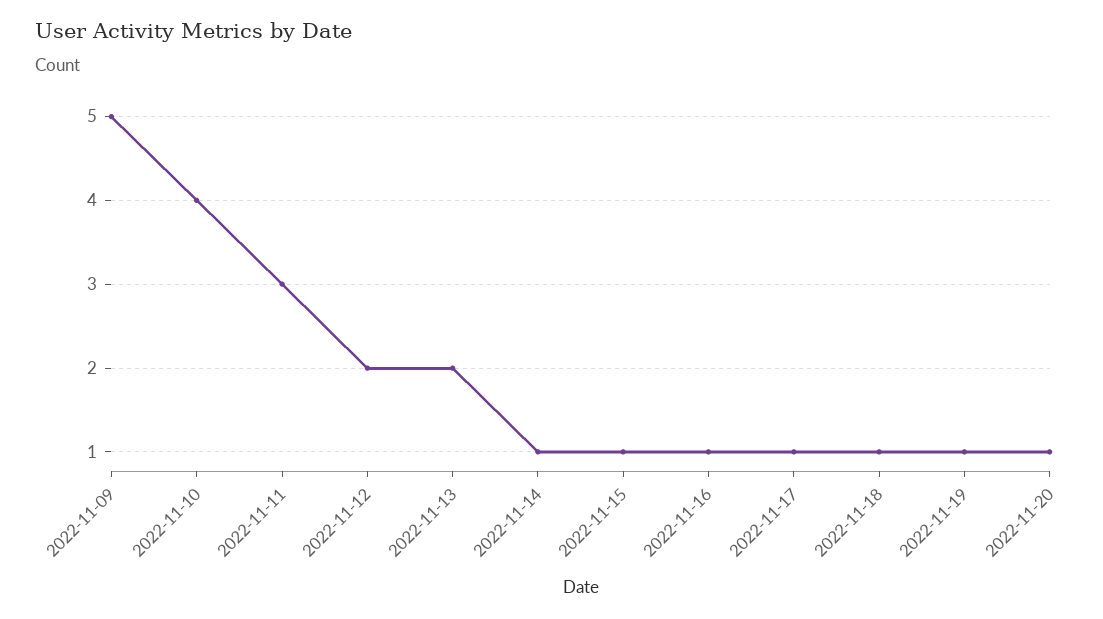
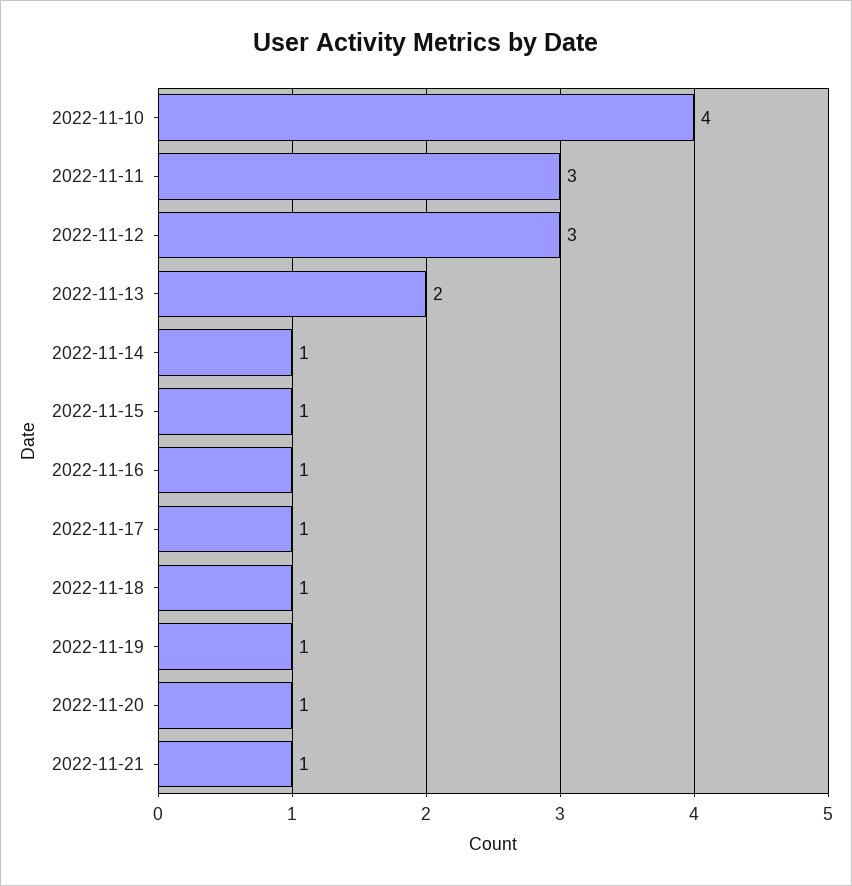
2022-11-09: 5 -> none
2022-11-12: 2 -> 3
2022-11-21: none -> 1

